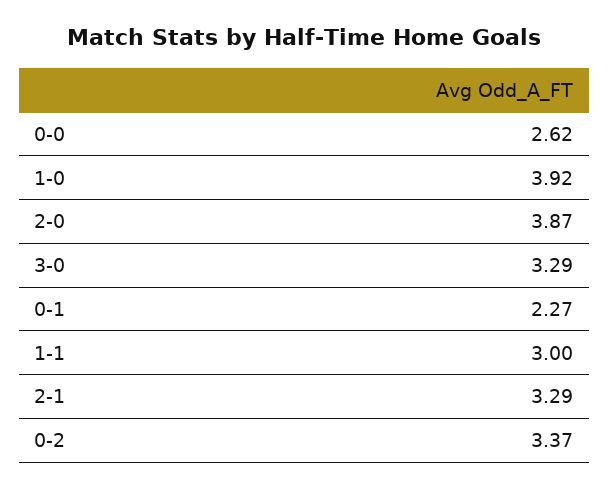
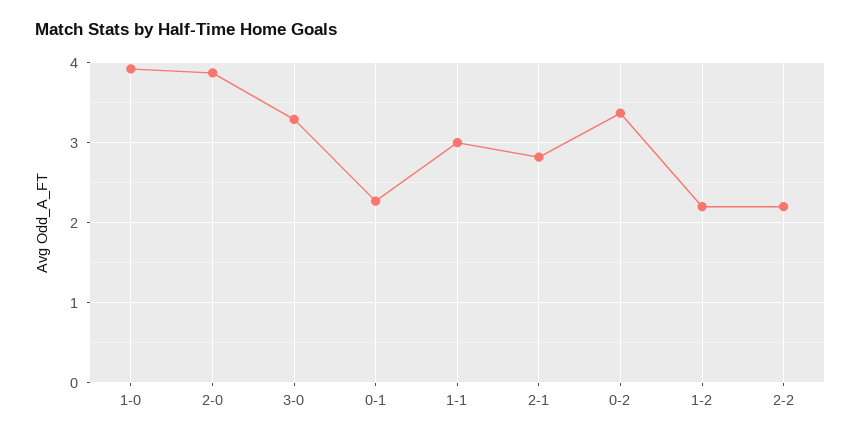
0-0: 2.62 -> none
2-1: 3.29 -> 2.8
1-2: none -> 2.2
2-2: none -> 2.2

